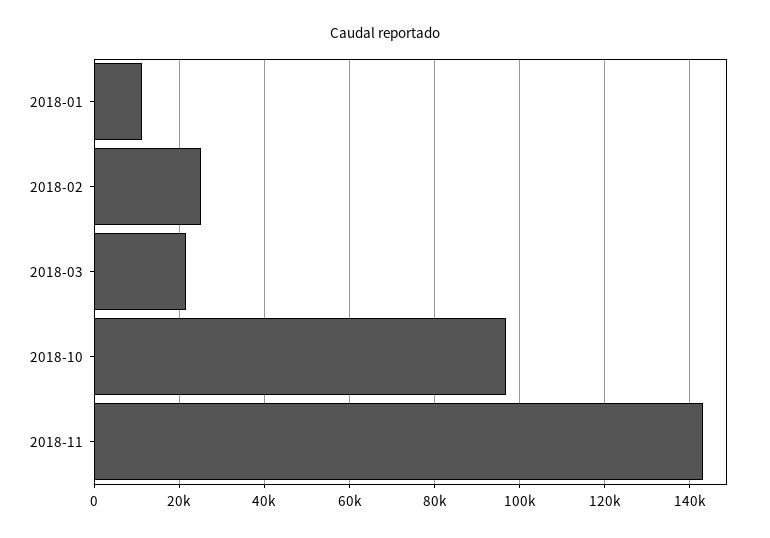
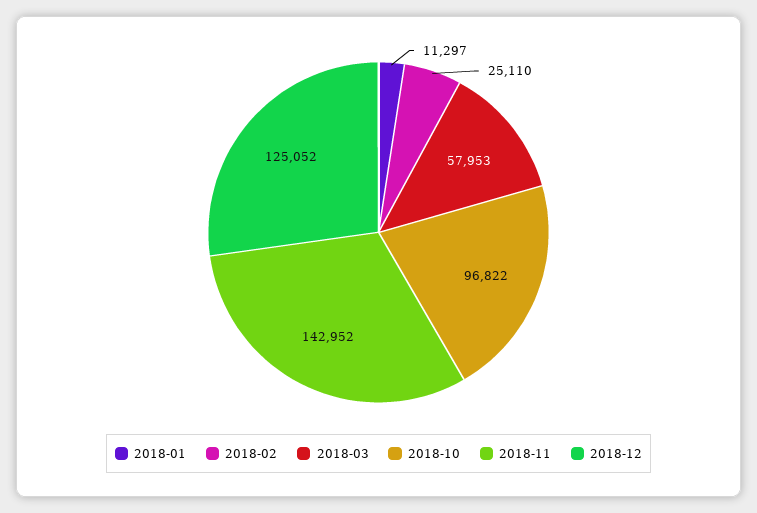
2018-03: 22000 -> 57953
2018-12: none -> 125052

